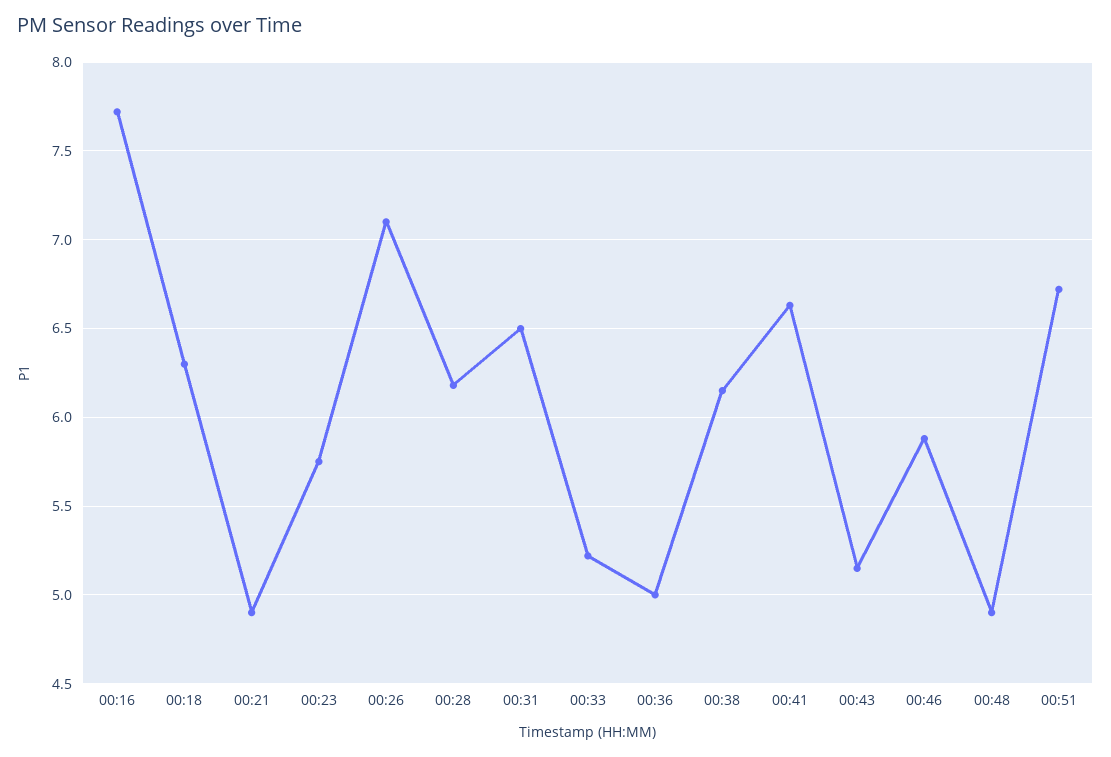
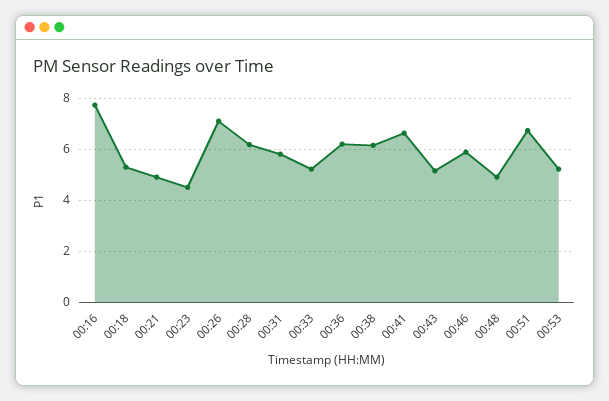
00:18: 6.3 -> 5.25
00:23: 5.75 -> 4.5
00:31: 6.5 -> 5.75
00:36: 5 -> 6.25
00:53: none -> 5.25

